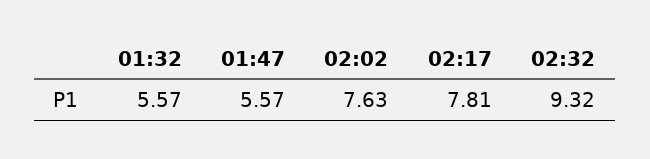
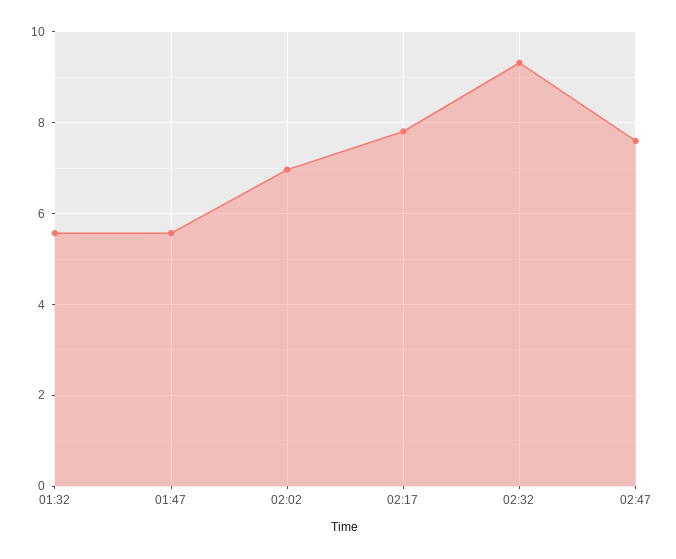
02:02: 7.63 -> 7
02:47: none -> 7.6

